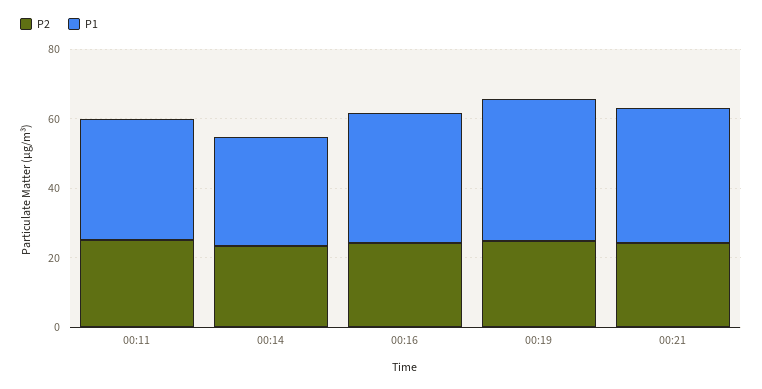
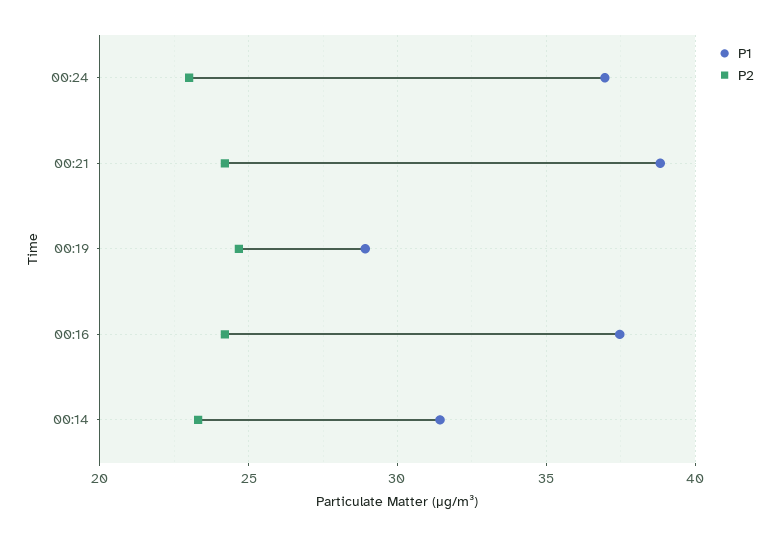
P2, 00:11: 25 -> none
P1, 00:11: 35 -> none
P1, 00:19: 40 -> 29
P1, 00:24: none -> 37
P2, 00:24: none -> 23

